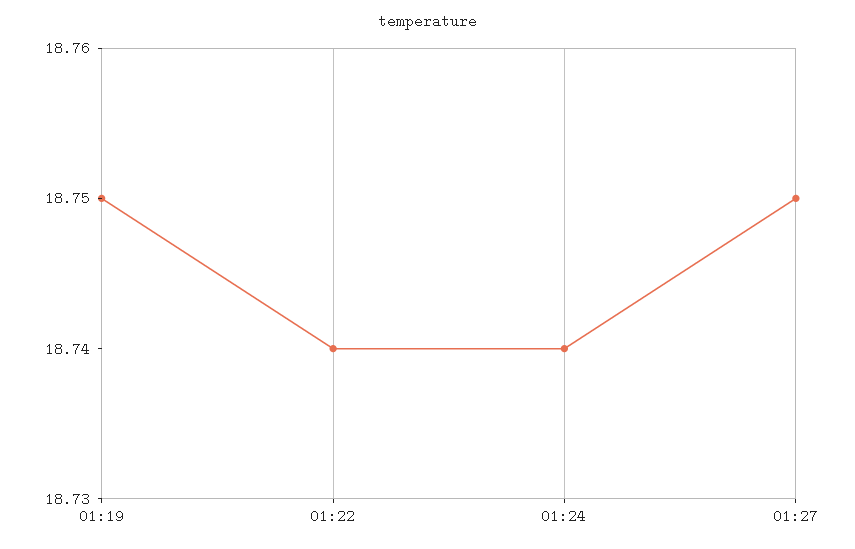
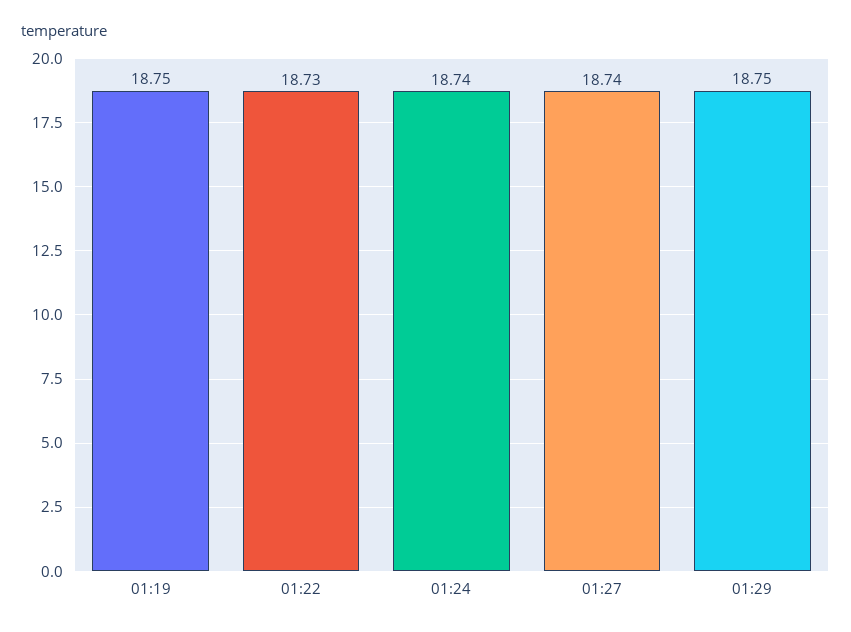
01:22: 18.74 -> 18.73
01:27: 18.75 -> 18.74
01:29: none -> 18.75

